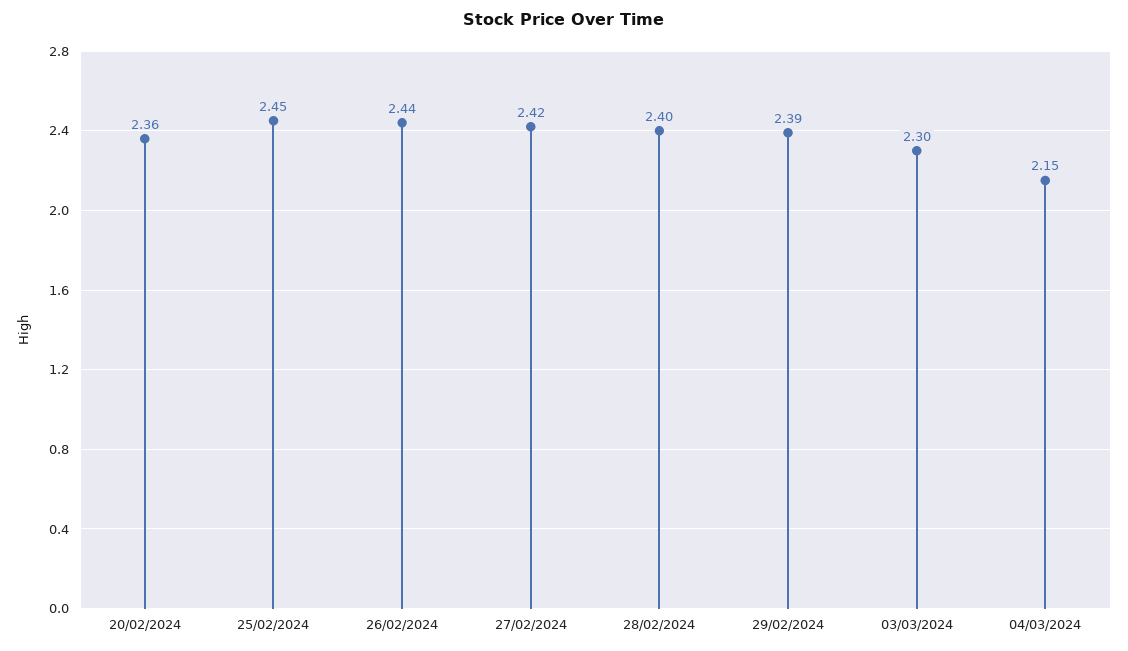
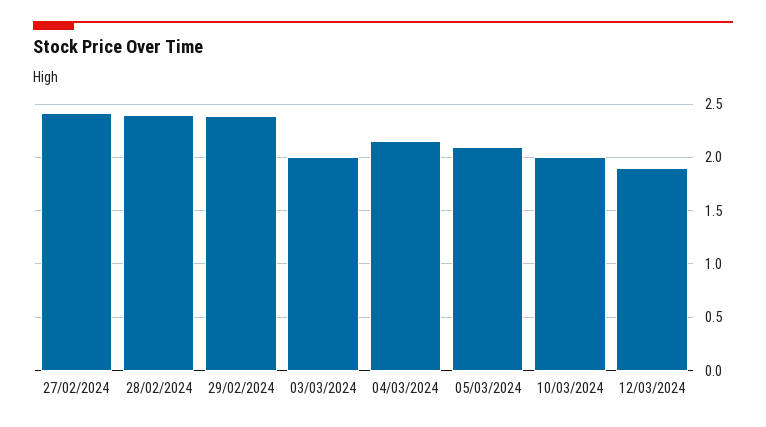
20/02/2024: 2.36 -> none
25/02/2024: 2.45 -> none
26/02/2024: 2.44 -> none
03/03/2024: 2.3 -> 2
05/03/2024: none -> 2.1
10/03/2024: none -> 2
12/03/2024: none -> 1.9

